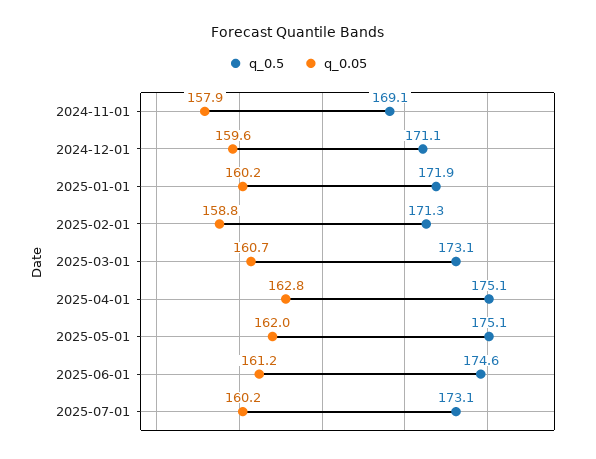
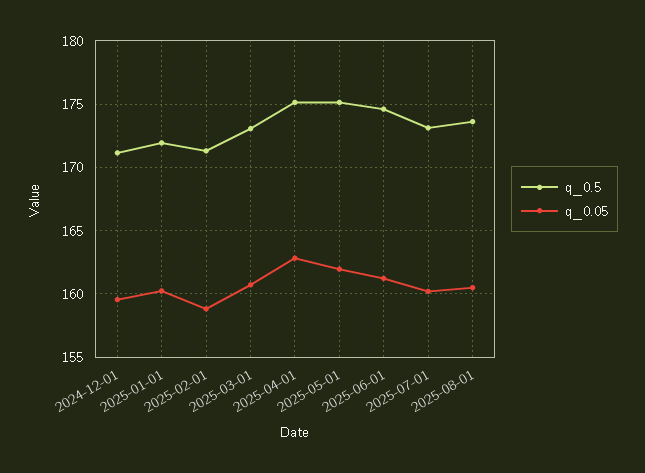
q_0.5, 2024-11-01: 169.1 -> none
q_0.05, 2024-11-01: 157.9 -> none
q_0.5, 2025-08-01: none -> 173.5
q_0.05, 2025-08-01: none -> 160.5

